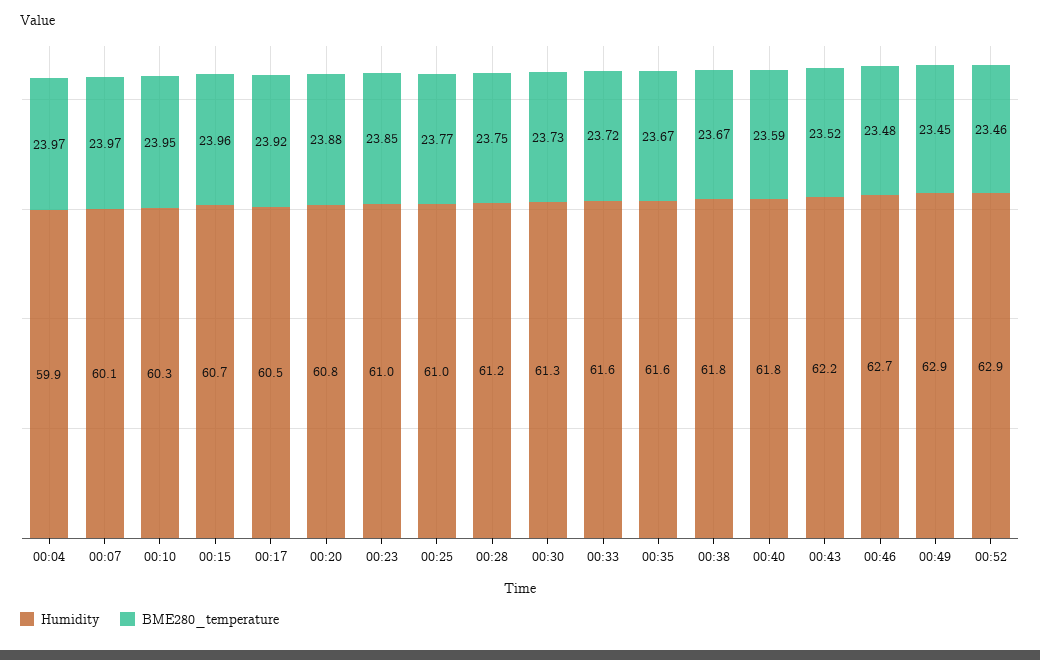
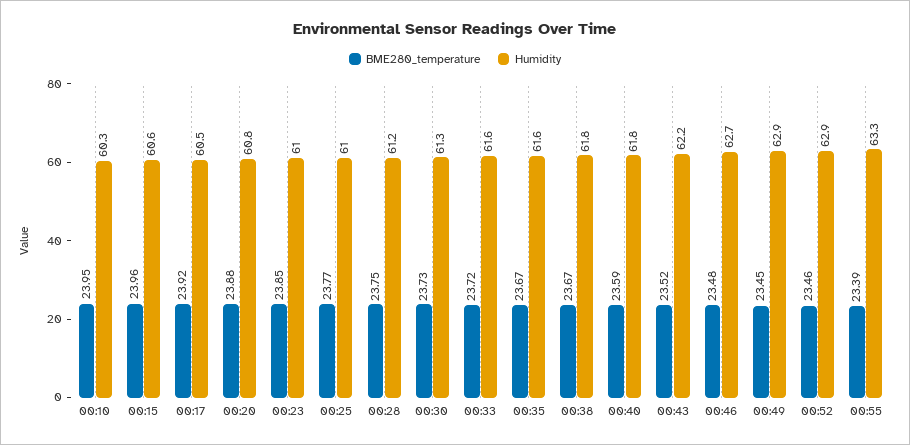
Humidity, 00:04: 59.9 -> none
BME280_temperature, 00:04: 23.97 -> none
Humidity, 00:07: 60.1 -> none
BME280_temperature, 00:07: 23.97 -> none
Humidity, 00:15: 60.7 -> 60.6
BME280_temperature, 00:55: none -> 23.39
Humidity, 00:55: none -> 63.3

